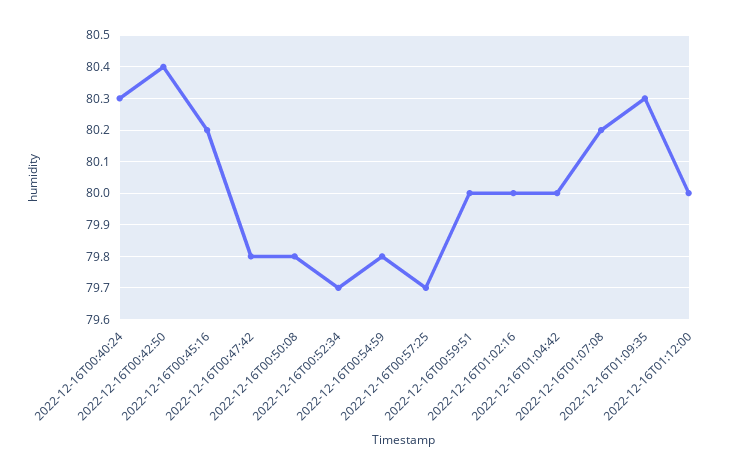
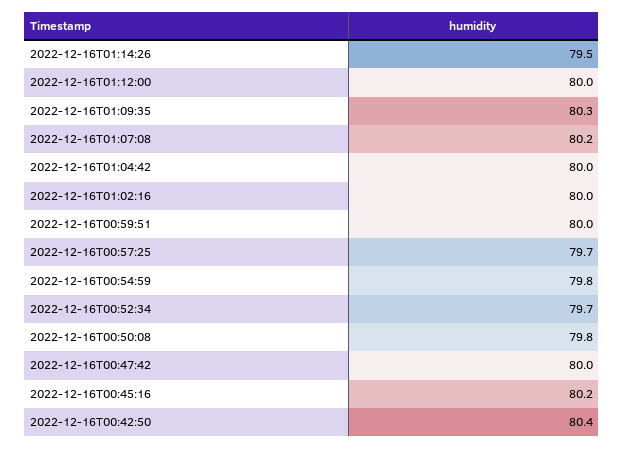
2022-12-16T00:40:24: 80.3 -> none
2022-12-16T00:47:42: 79.8 -> 80
2022-12-16T01:14:26: none -> 79.5

